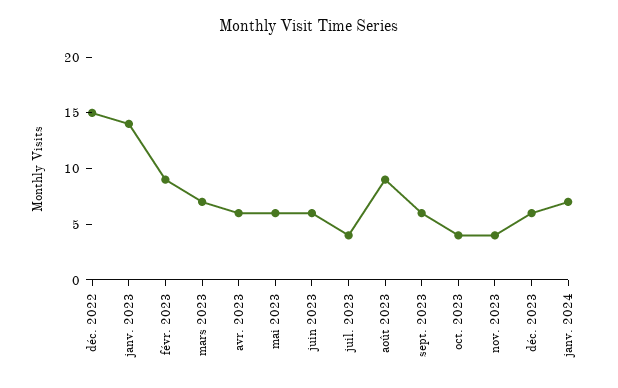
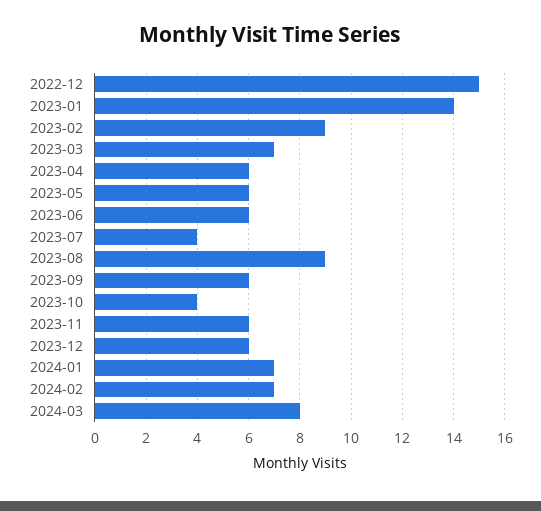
nov. 2023: 4 -> 6
2024-02: none -> 7
2024-03: none -> 8

